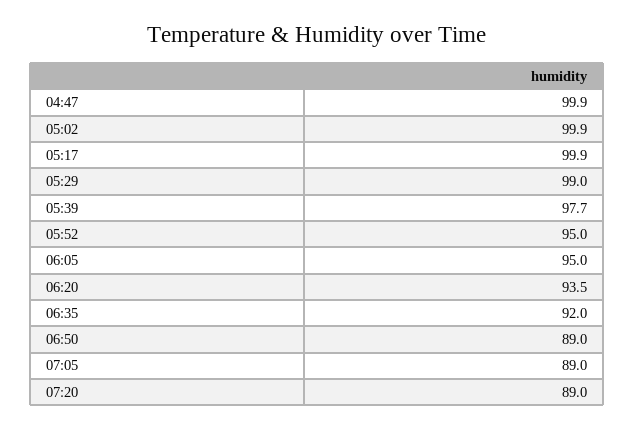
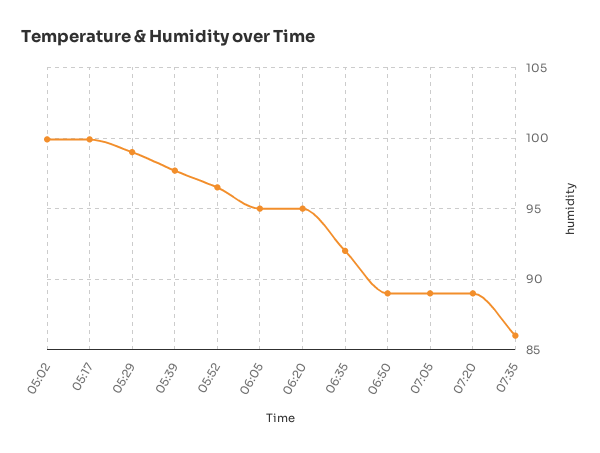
04:47: 99.9 -> none
05:52: 95 -> 96.5
06:20: 93.5 -> 95
07:35: none -> 86

